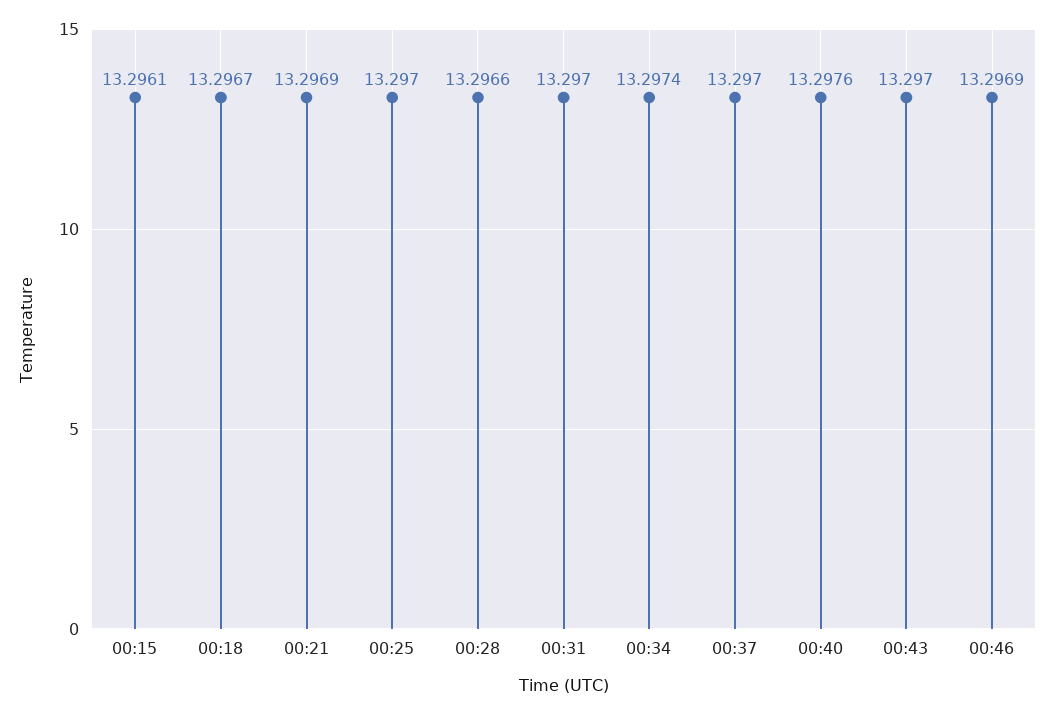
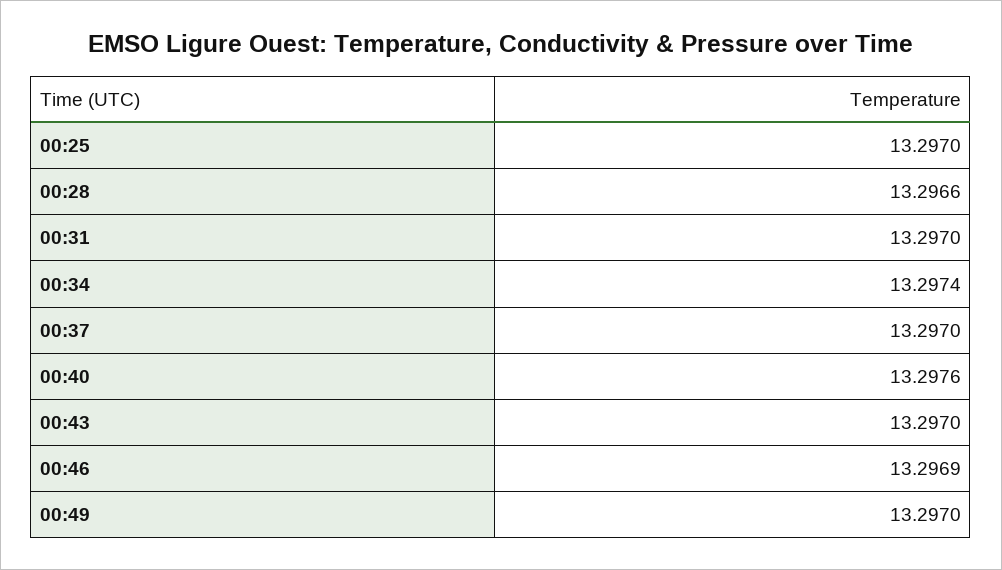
00:15: 13.2961 -> none
00:18: 13.2967 -> none
00:21: 13.2969 -> none
00:49: none -> 13.297

